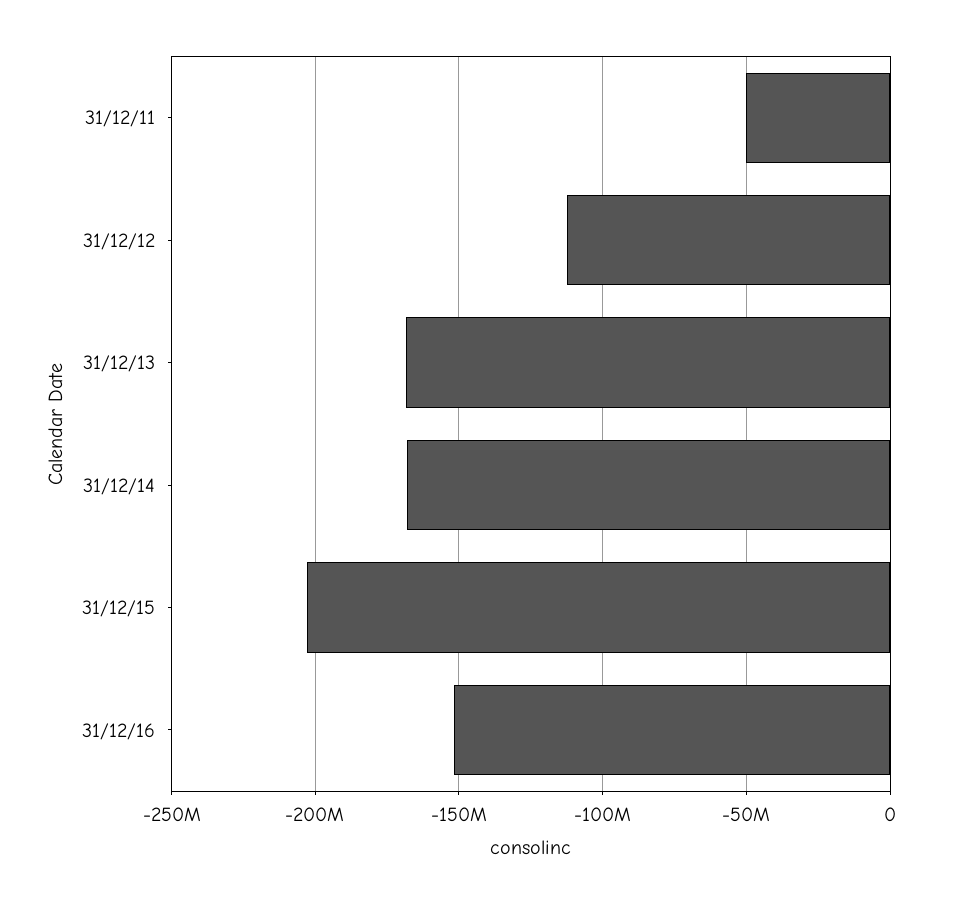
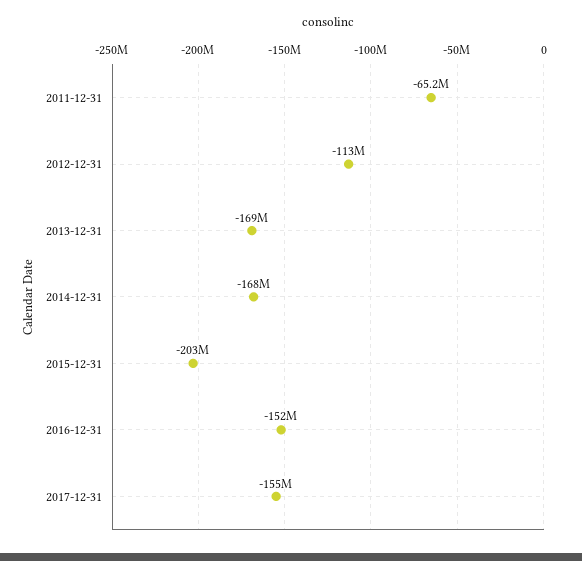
31/12/11: -50000000 -> -65200000
2017-12-31: none -> -155000000

